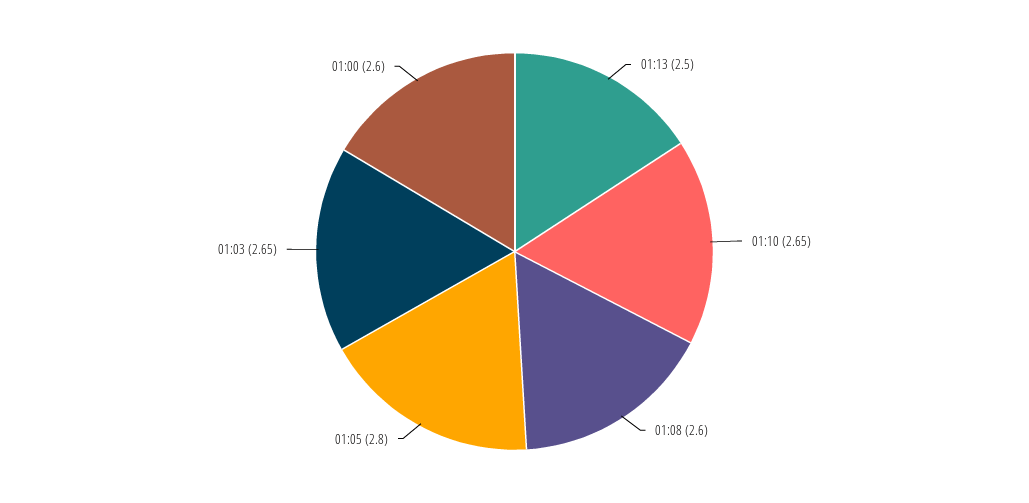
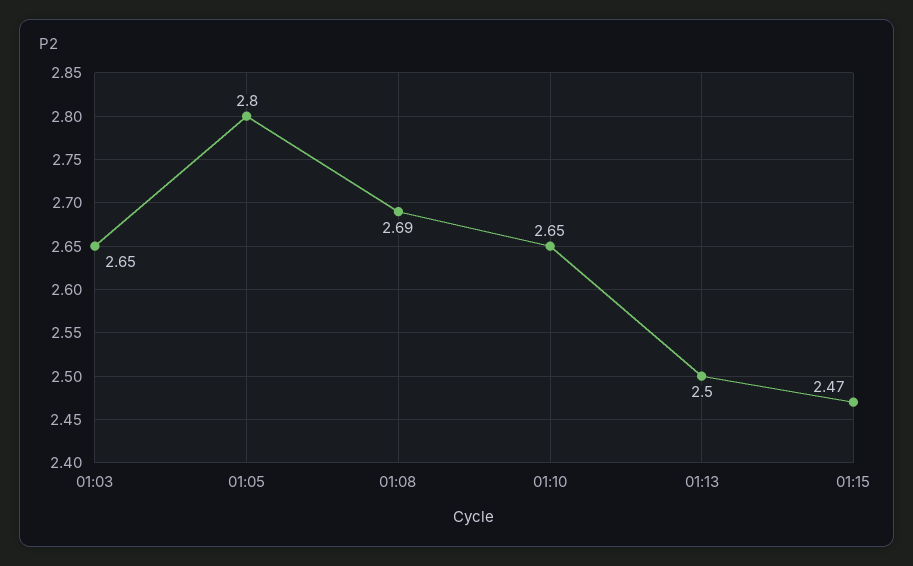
01:08: 2.6 -> 2.69
01:00: 2.6 -> none
01:15: none -> 2.47

